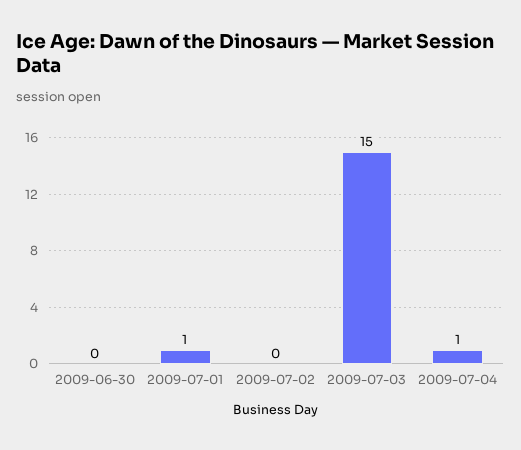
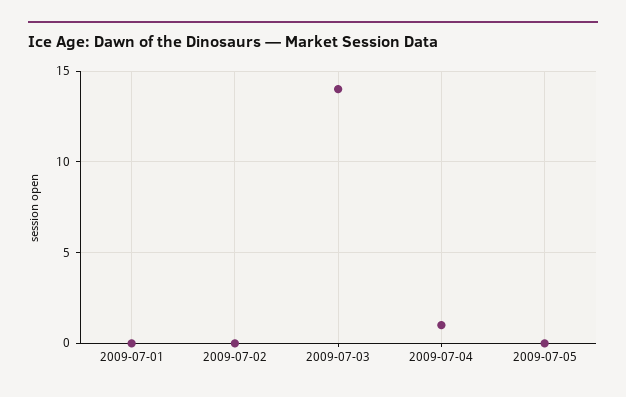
2009-06-30: 0 -> none
2009-07-01: 1 -> 0
2009-07-03: 15 -> 14
2009-07-05: none -> 0

